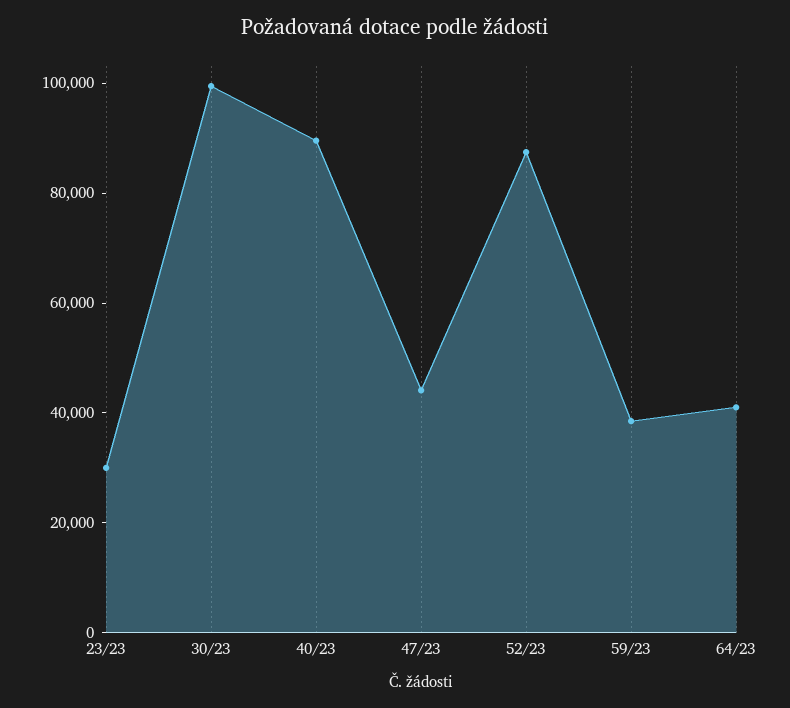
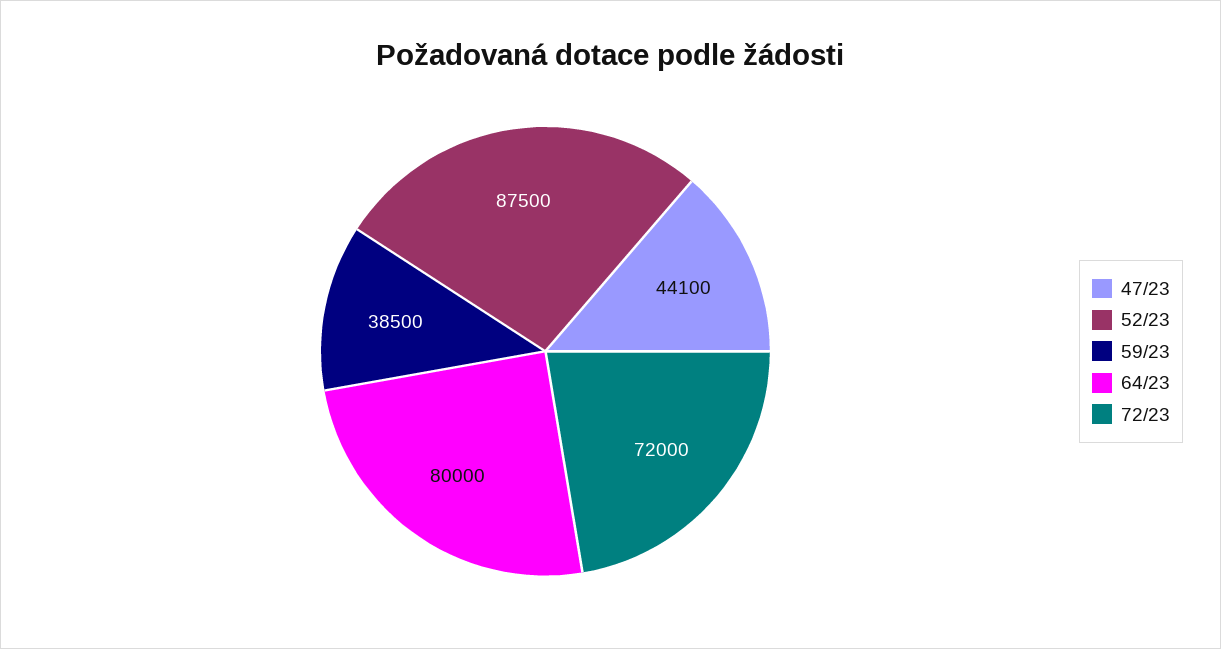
23/23: 30000 -> none
30/23: 100000 -> none
40/23: 90000 -> none
64/23: 40000 -> 80000
72/23: none -> 72000

